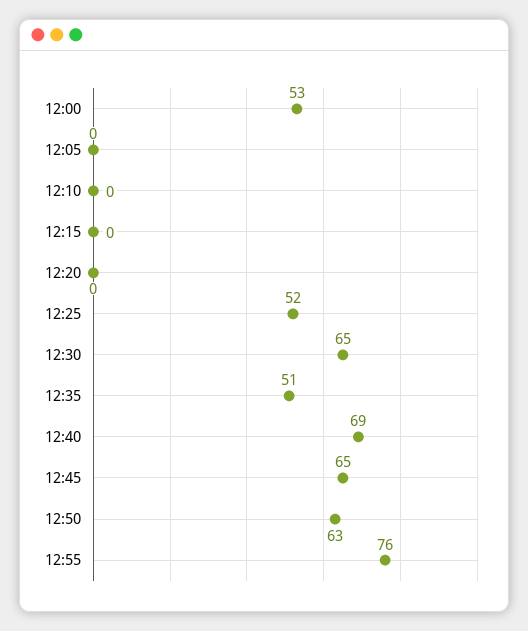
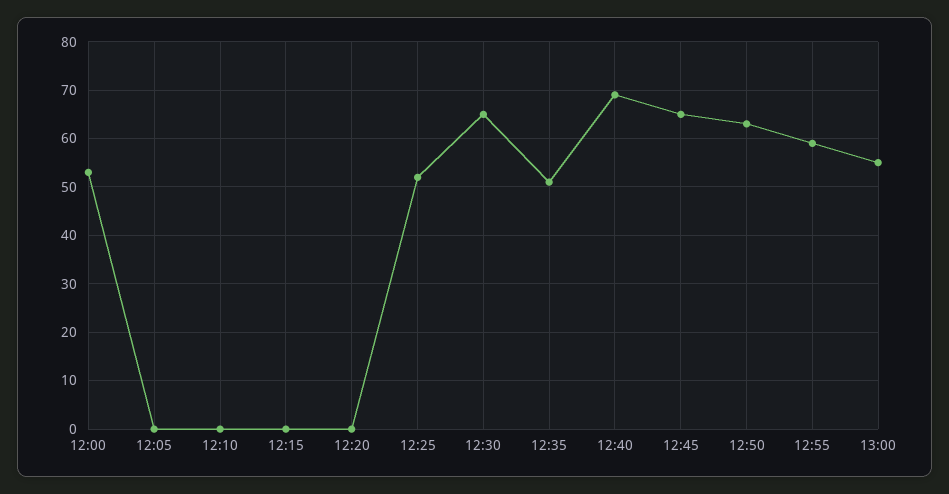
12:55: 76 -> 60
13:00: none -> 55

